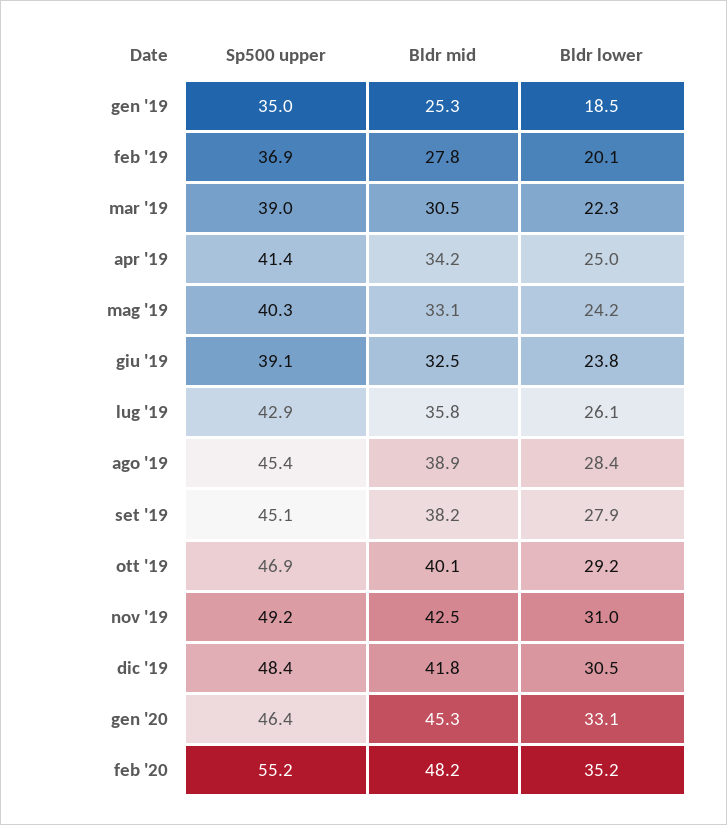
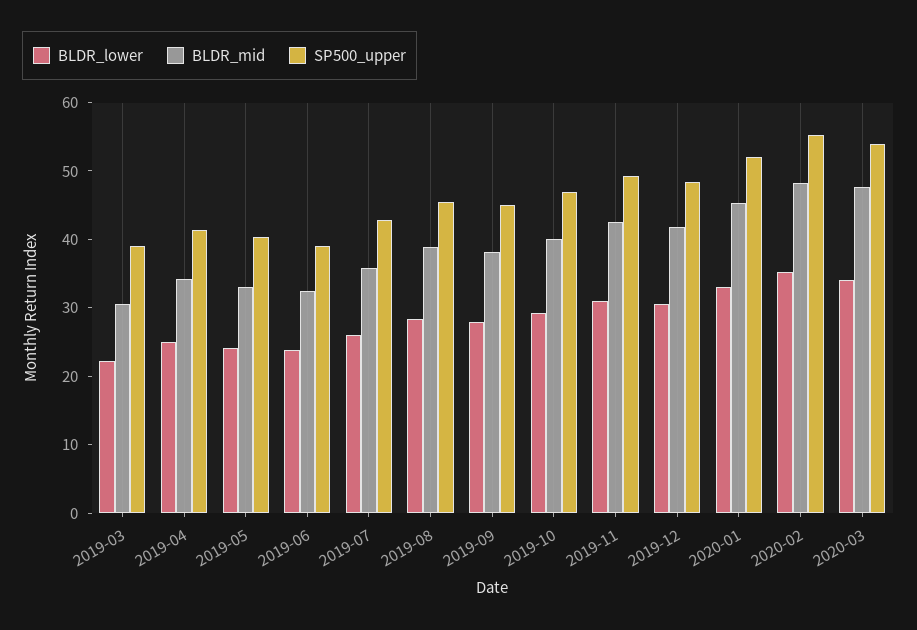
Sp500 upper, gen '19: 35 -> none
Bldr mid, gen '19: 25.3 -> none
Bldr lower, gen '19: 18.5 -> none
Sp500 upper, feb '19: 36.9 -> none
Bldr mid, feb '19: 27.8 -> none
Bldr lower, feb '19: 20.1 -> none
Sp500 upper, gen '20: 46.4 -> 52
Bldr lower, 2020-03: none -> 34
Bldr mid, 2020-03: none -> 48
Sp500 upper, 2020-03: none -> 54

